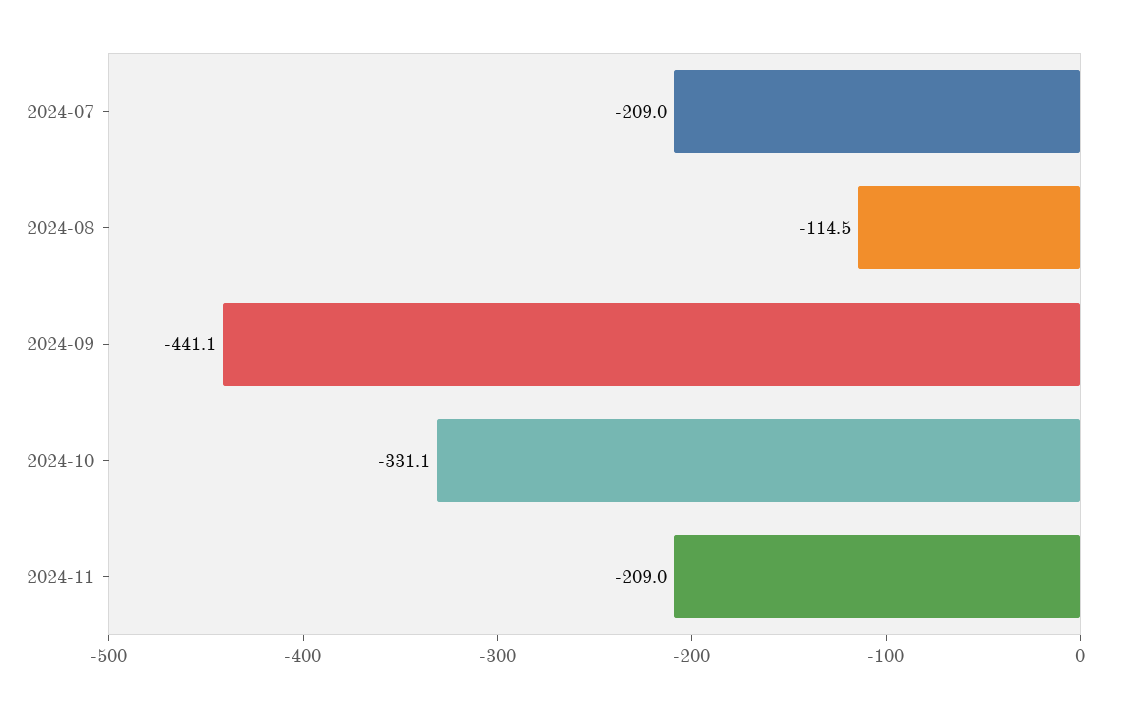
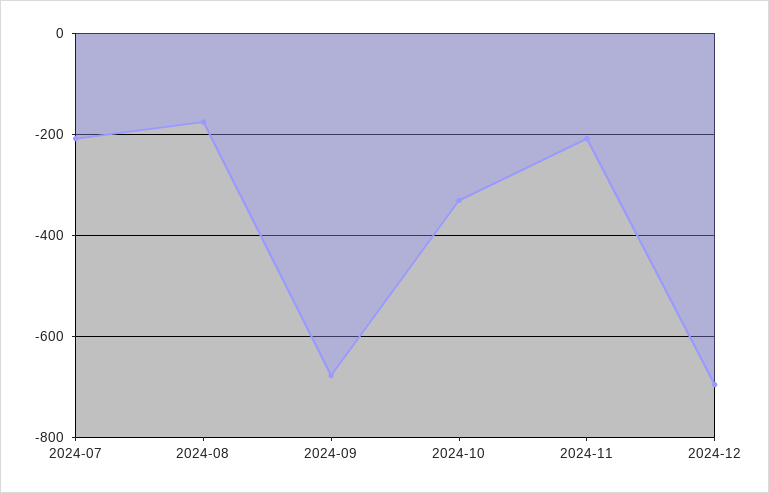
2024-08: -114.5 -> -180
2024-09: -441.1 -> -680
2024-12: none -> -700

